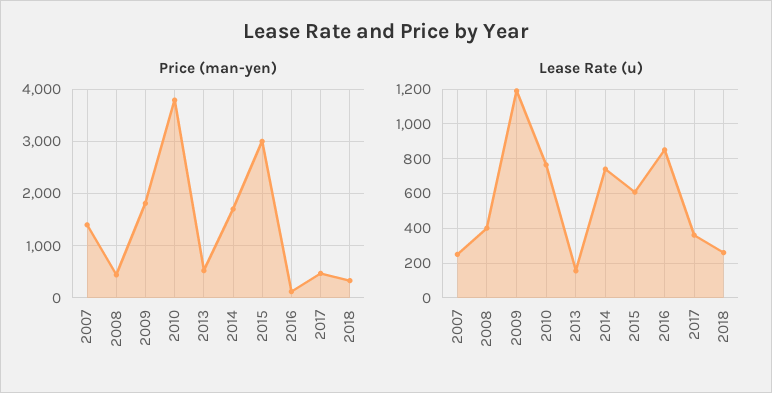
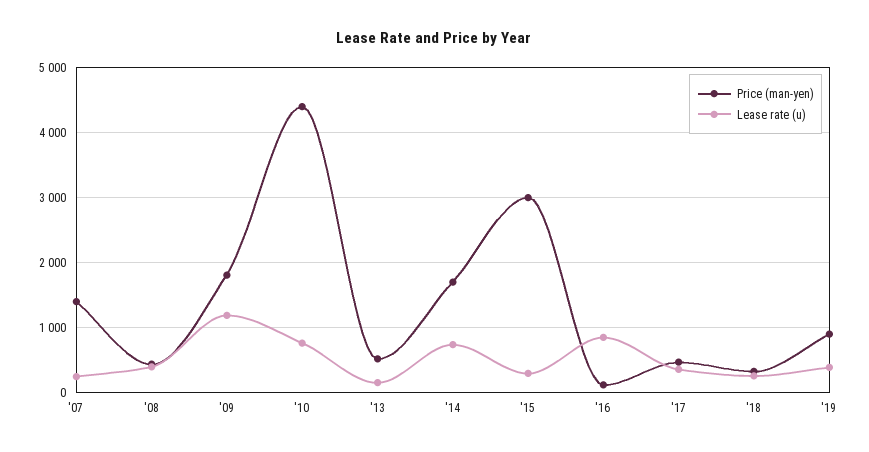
Price (man-yen), 2010: 3800 -> 4400
Lease Rate (u), 2015: 600 -> 300
Price (man-yen), '19: none -> 900
Lease Rate (u), '19: none -> 400

